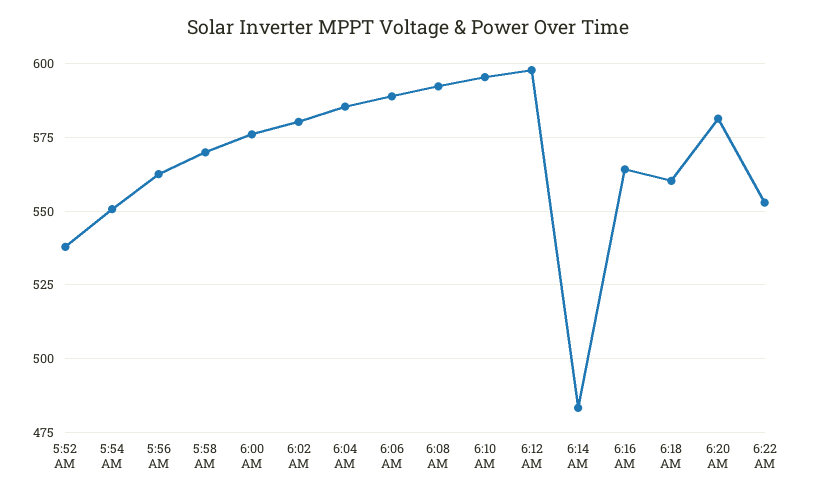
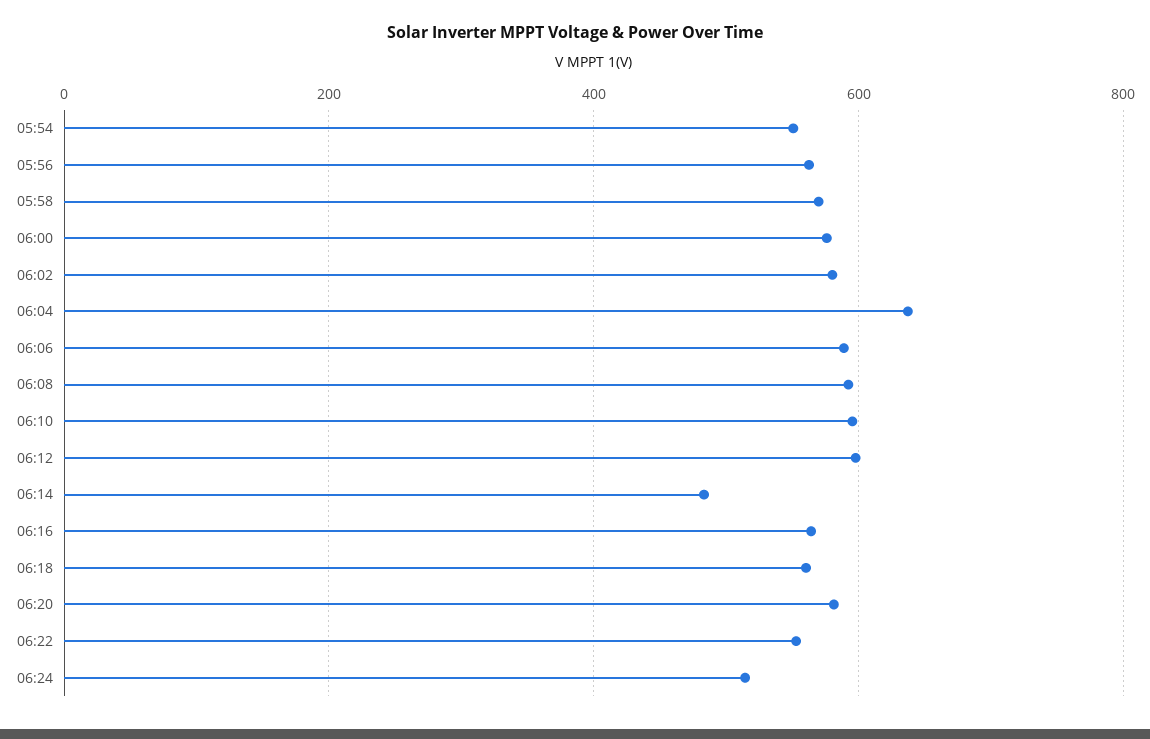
5:52 AM: 537.5 -> none
6:04 AM: 585 -> 640
06:24: none -> 520

